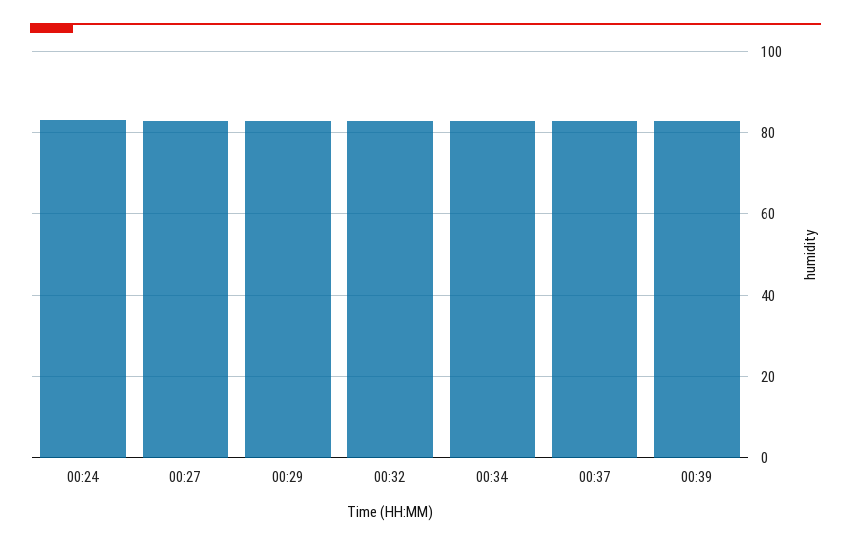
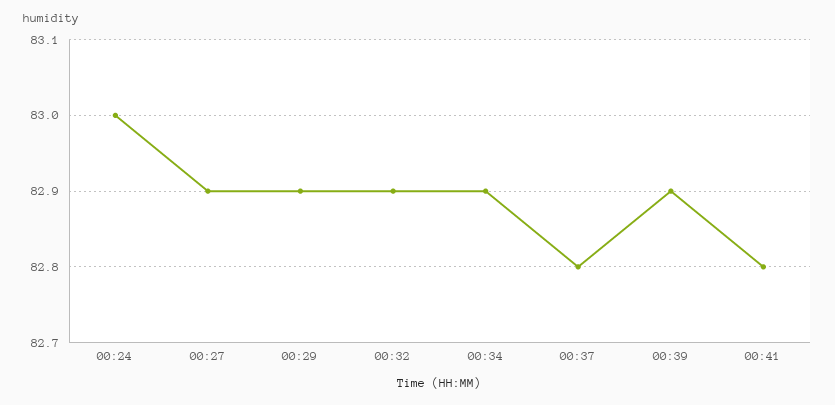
00:41: none -> 82.8

